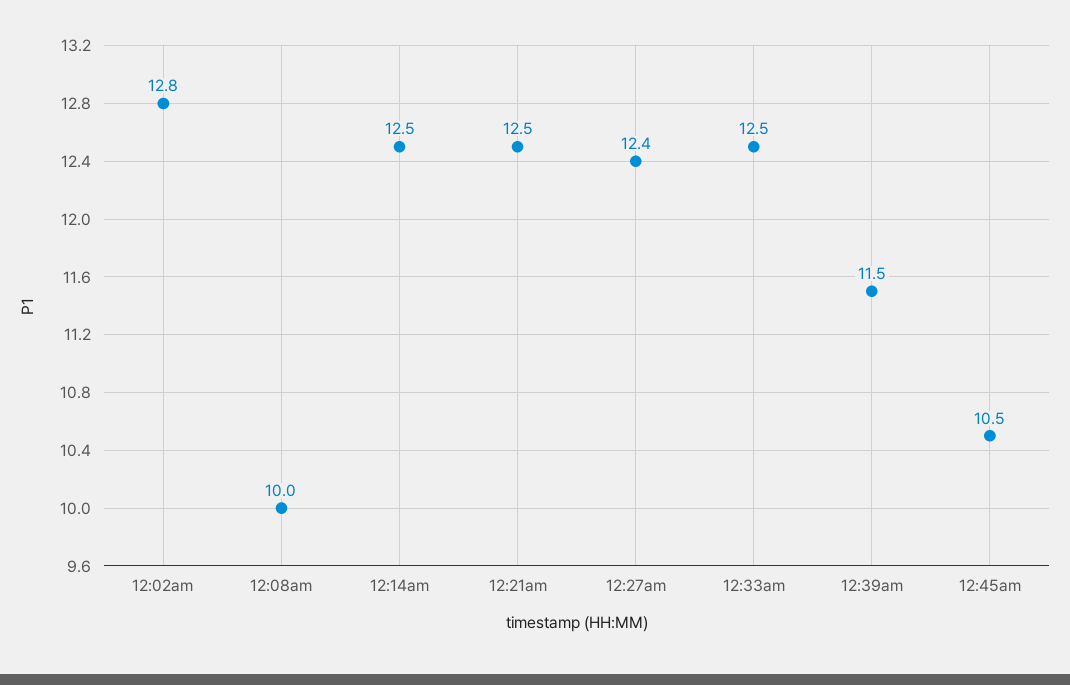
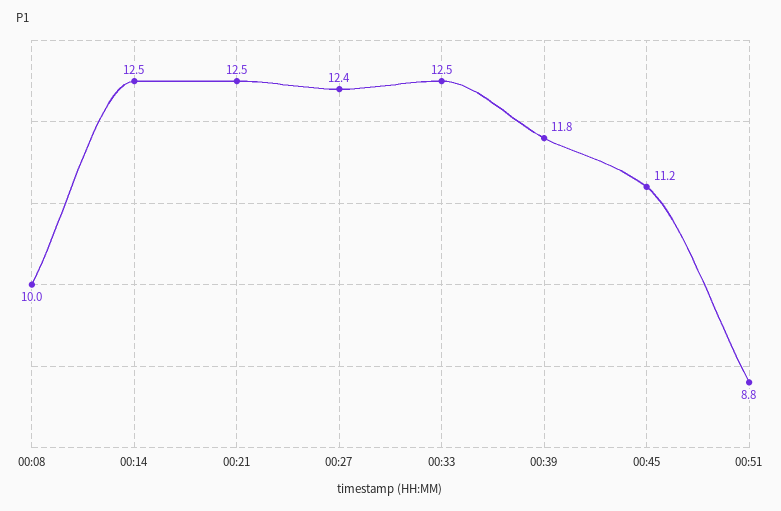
12:02am: 12.8 -> none
12:39am: 11.5 -> 11.8
12:45am: 10.5 -> 11.2
00:51: none -> 8.8

